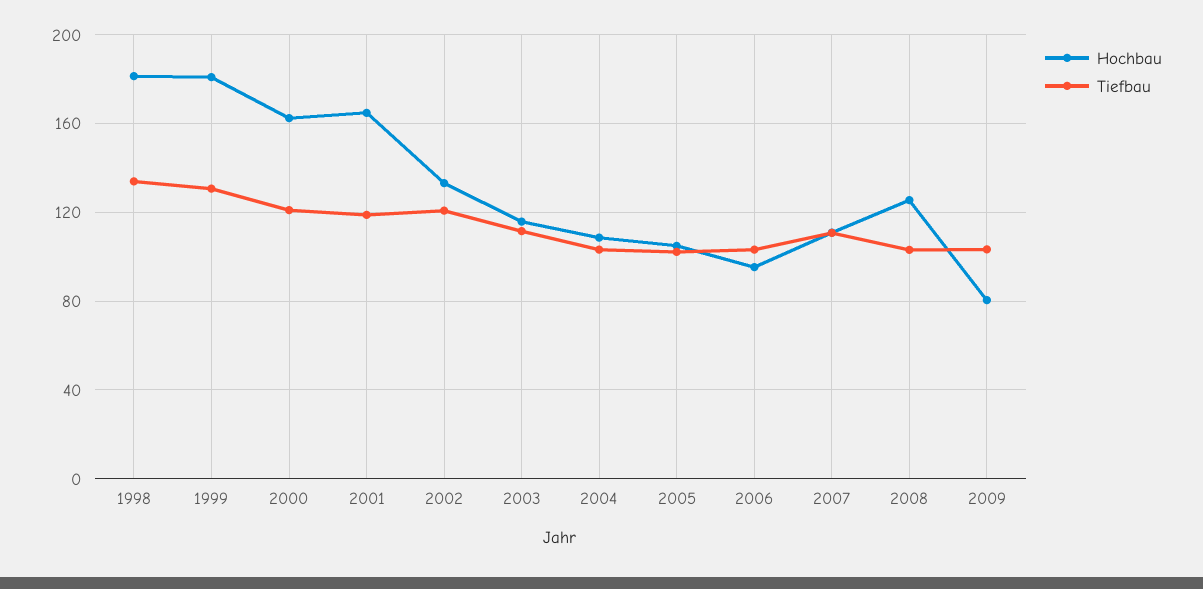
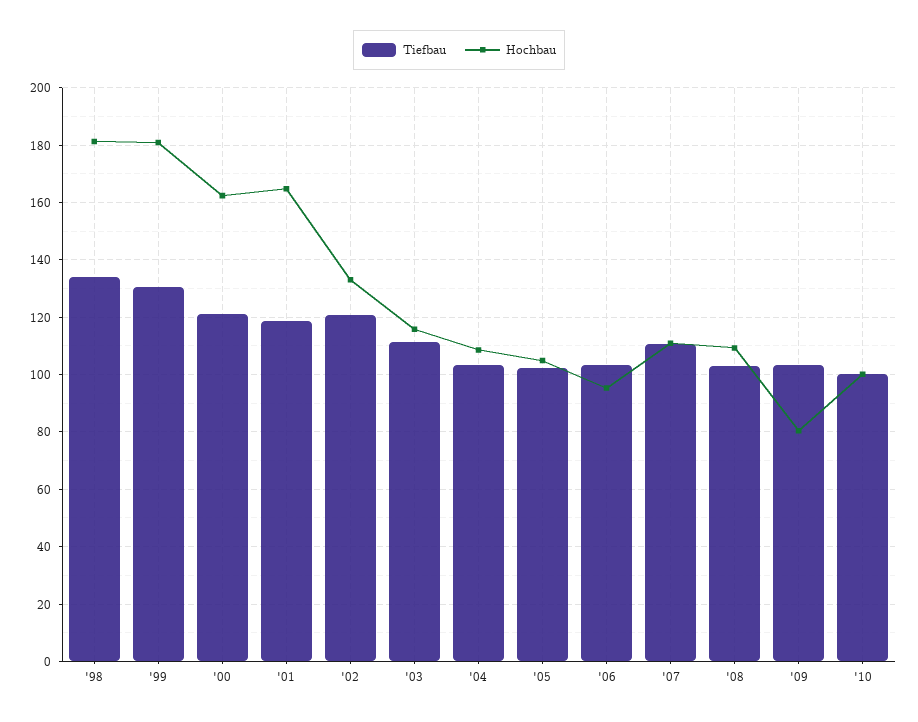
Hochbau, 2008: 125 -> 110
Tiefbau, '10: none -> 100
Hochbau, '10: none -> 100

